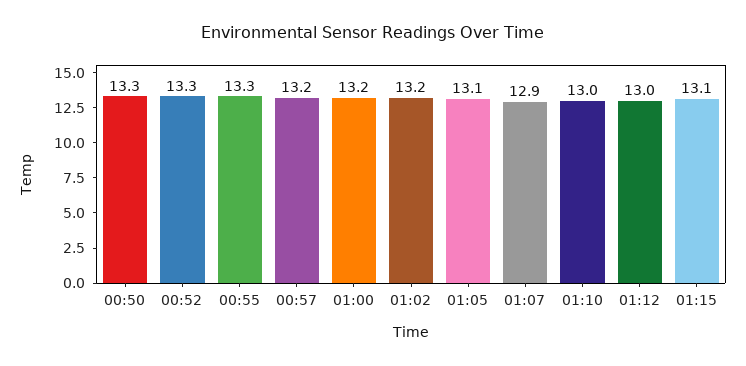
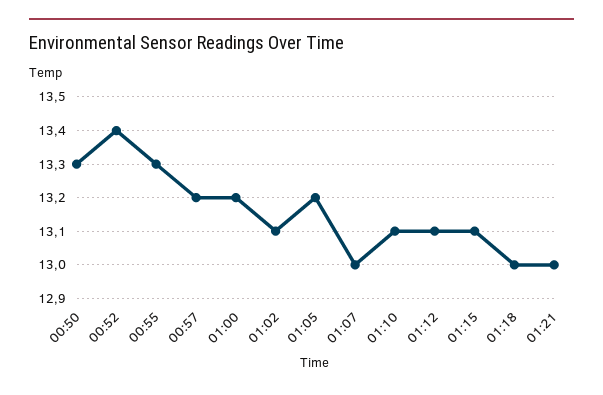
00:52: 13.3 -> 13.4
01:02: 13.2 -> 13.1
01:05: 13.1 -> 13.2
01:07: 12.9 -> 13
01:10: 13 -> 13.1
01:12: 13 -> 13.1
01:18: none -> 13
01:21: none -> 13

